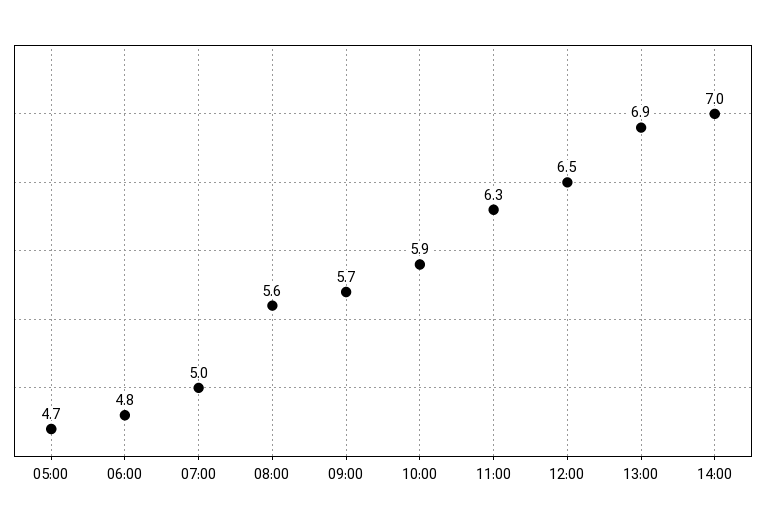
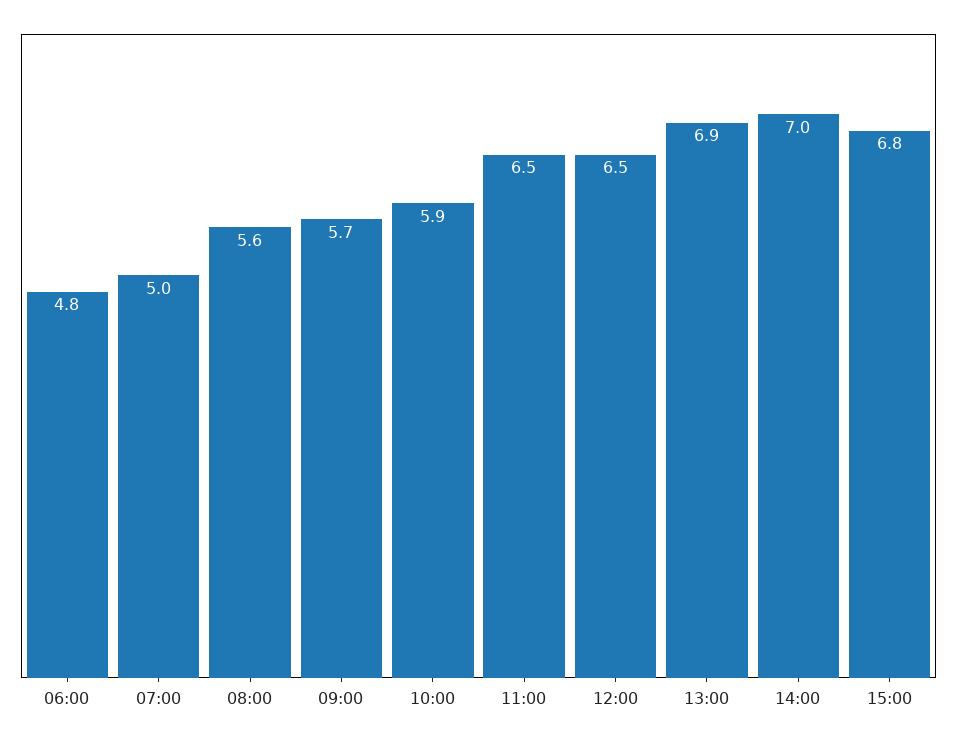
05:00: 4.7 -> none
11:00: 6.3 -> 6.5
15:00: none -> 6.8

